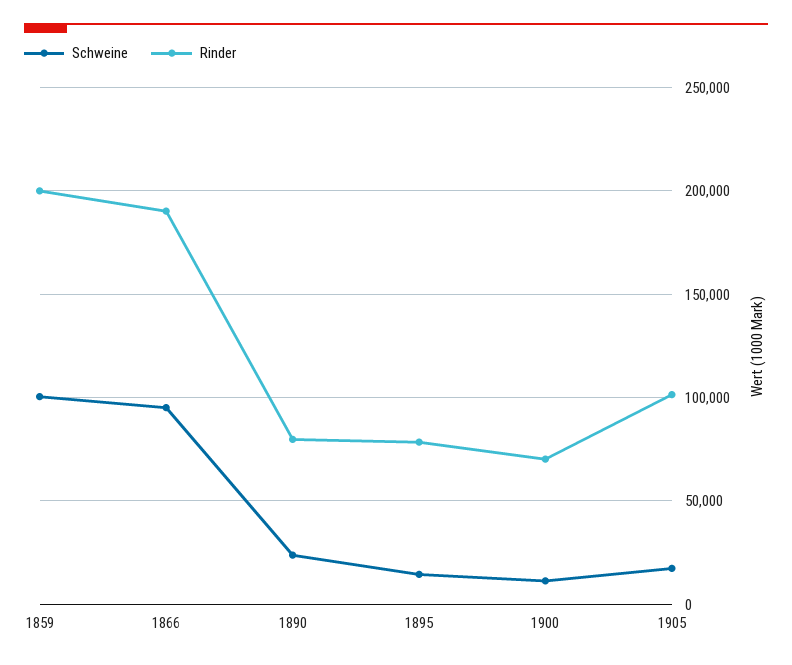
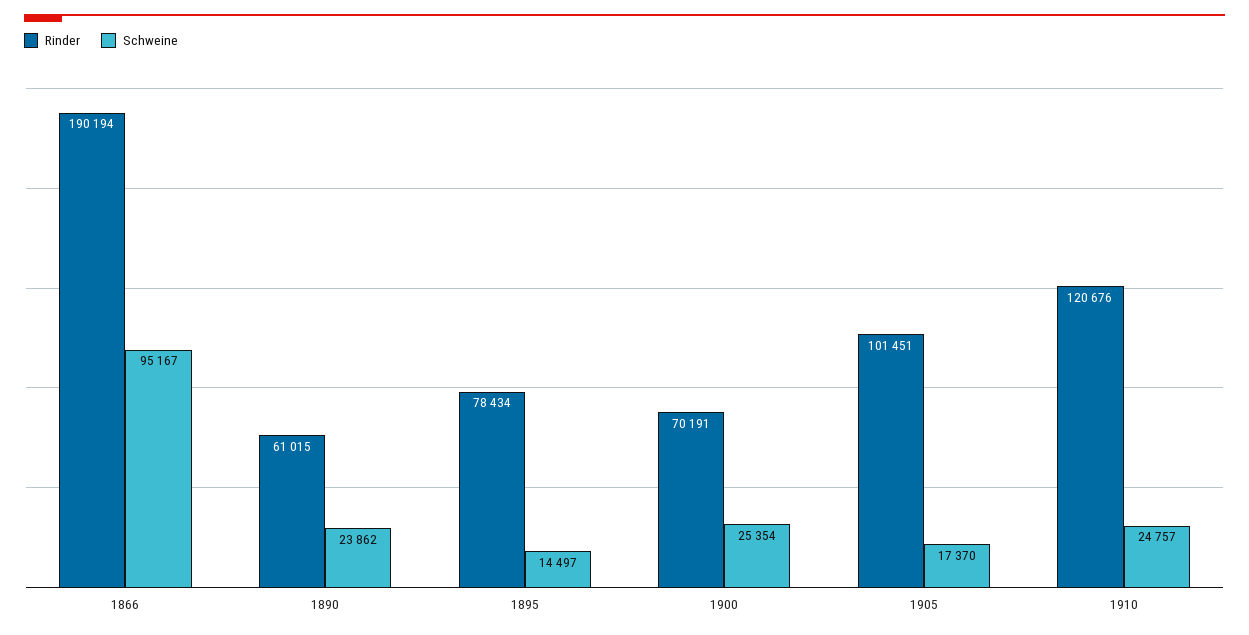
Schweine, 1859: 100000 -> none
Rinder, 1859: 200000 -> none
Rinder, 1890: 80000 -> 61015
Schweine, 1900: 10000 -> 25354
Rinder, 1910: none -> 120676
Schweine, 1910: none -> 24757

